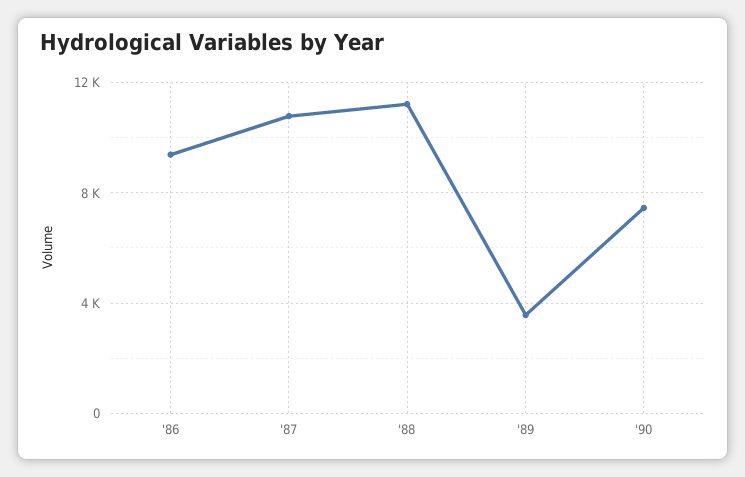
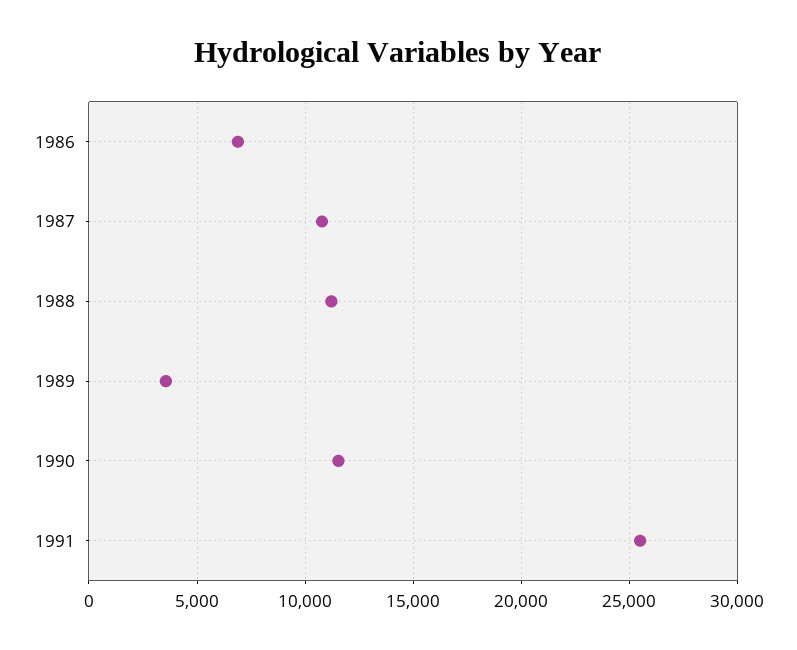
'86: 9500 -> 7000
'90: 7500 -> 11500
1991: none -> 25500

